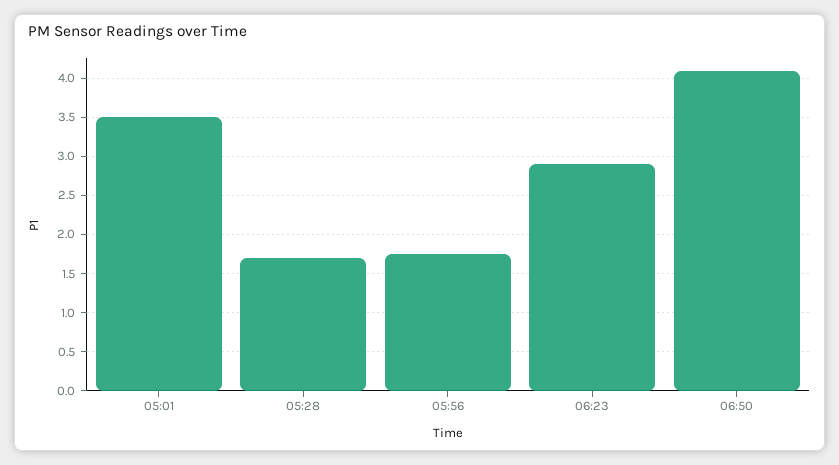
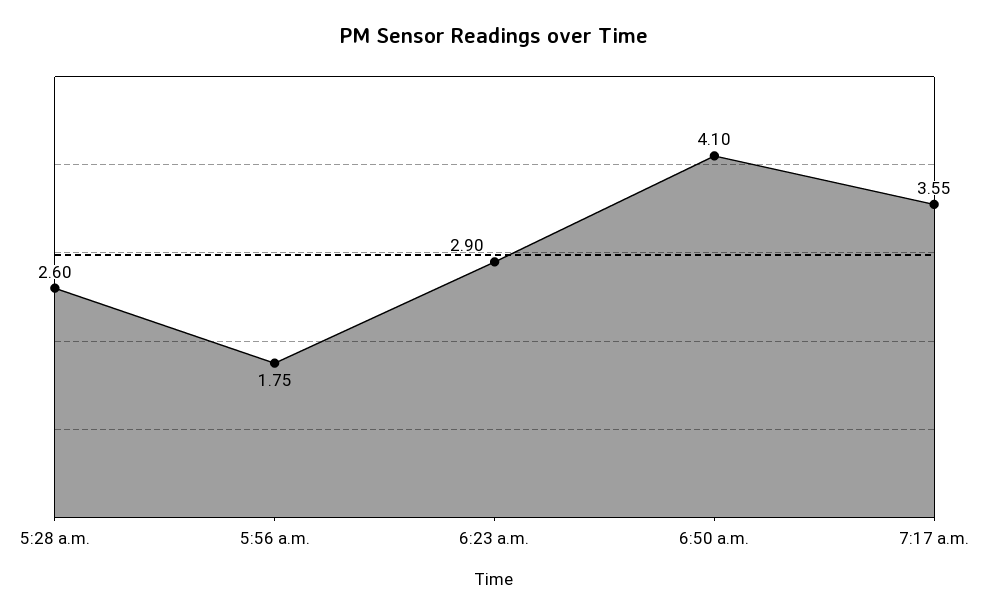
05:01: 3.5 -> none
05:28: 1.7 -> 2.6
7:17 a.m.: none -> 3.55

